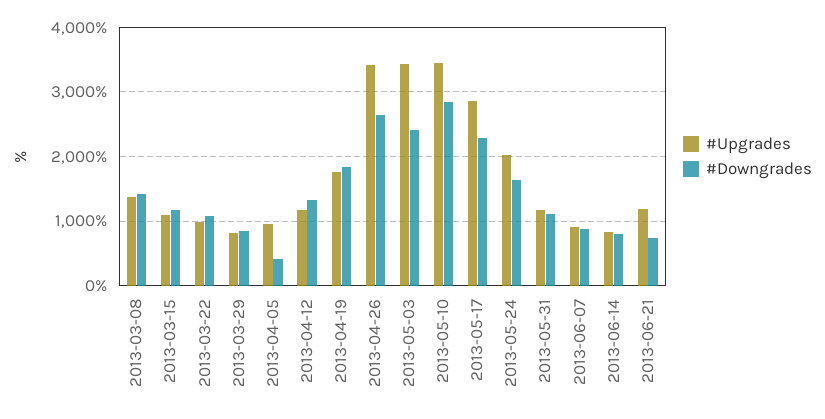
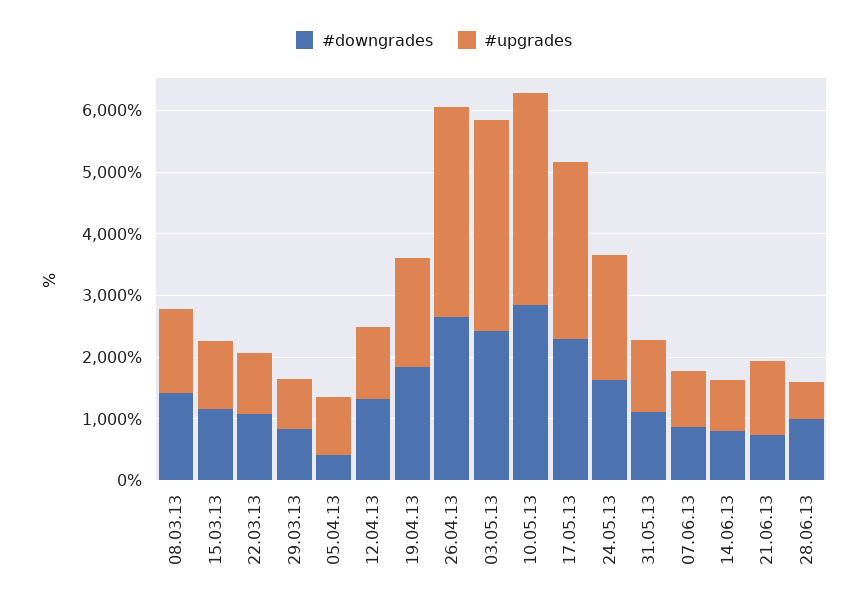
#Downgrades, 28.06.13: none -> 1000
#Upgrades, 28.06.13: none -> 600

